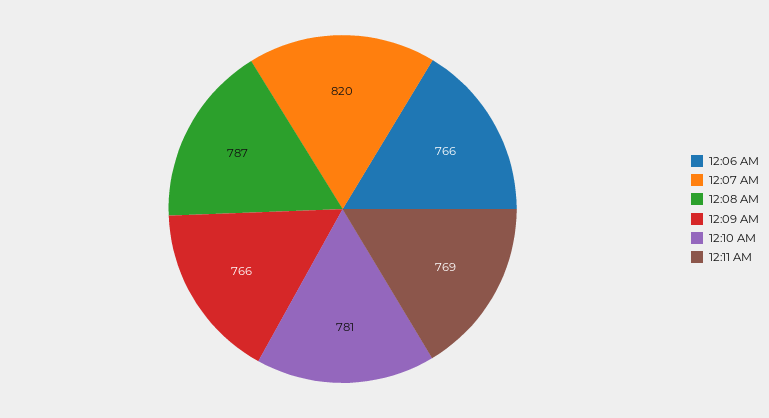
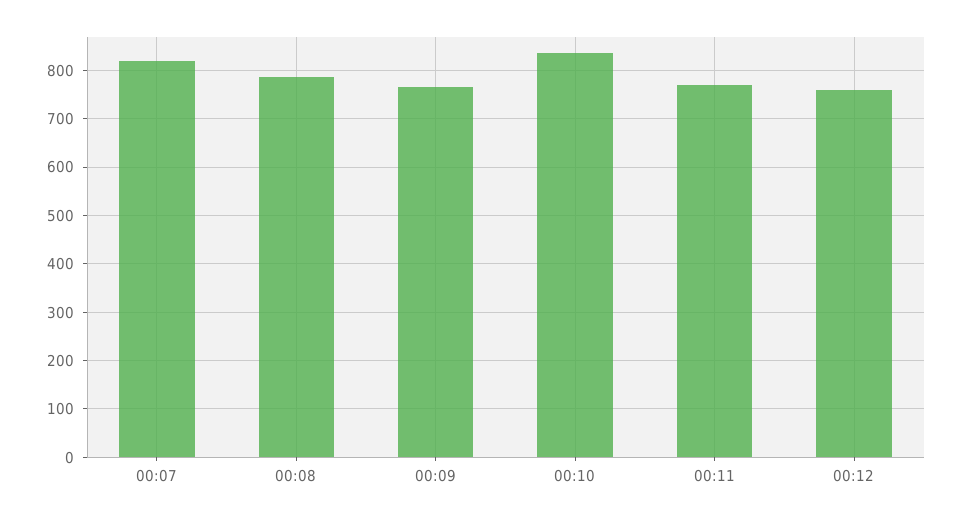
12:06 AM: 766 -> none
12:10 AM: 781 -> 840
00:12: none -> 760

